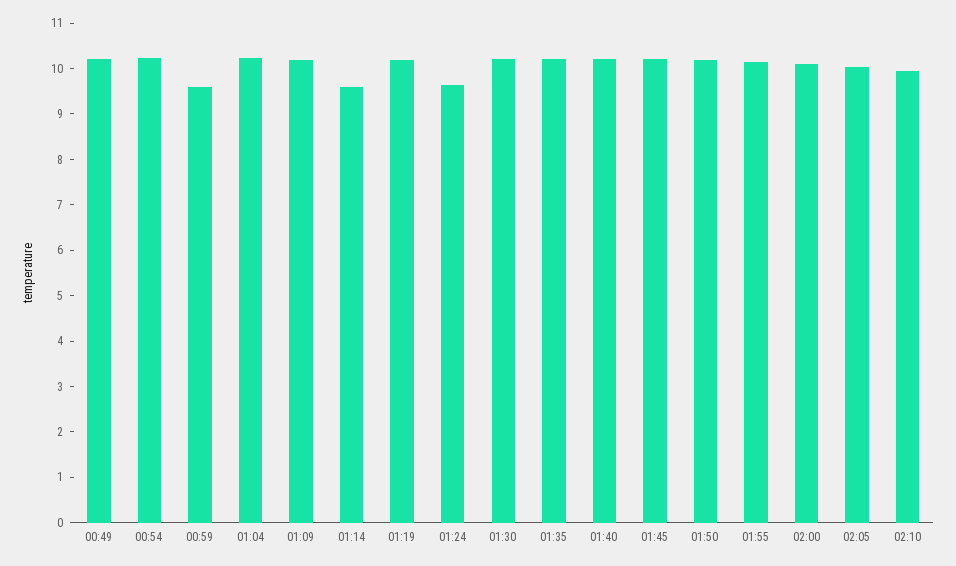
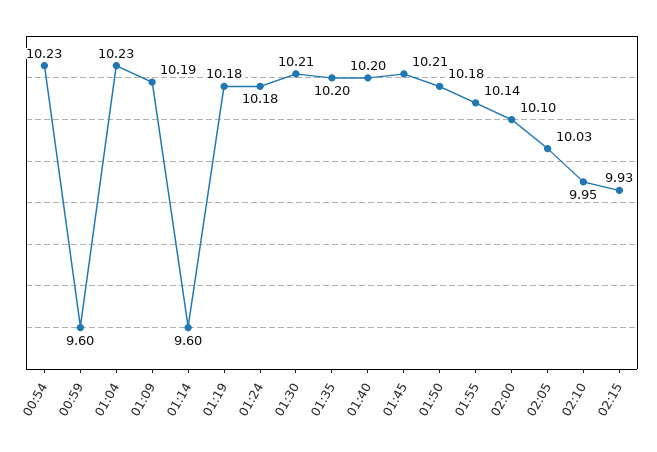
00:49: 10.2 -> none
01:24: 9.6 -> 10.18
02:15: none -> 9.93

